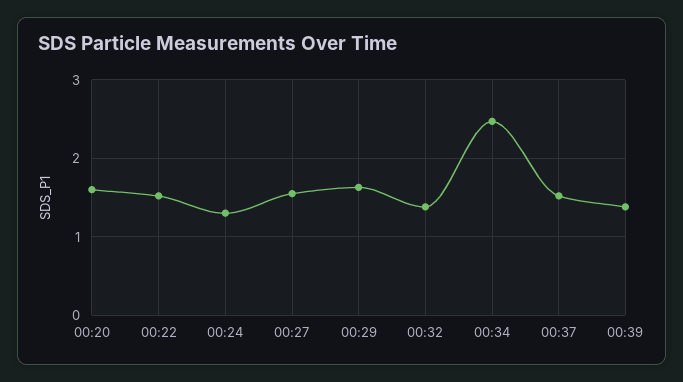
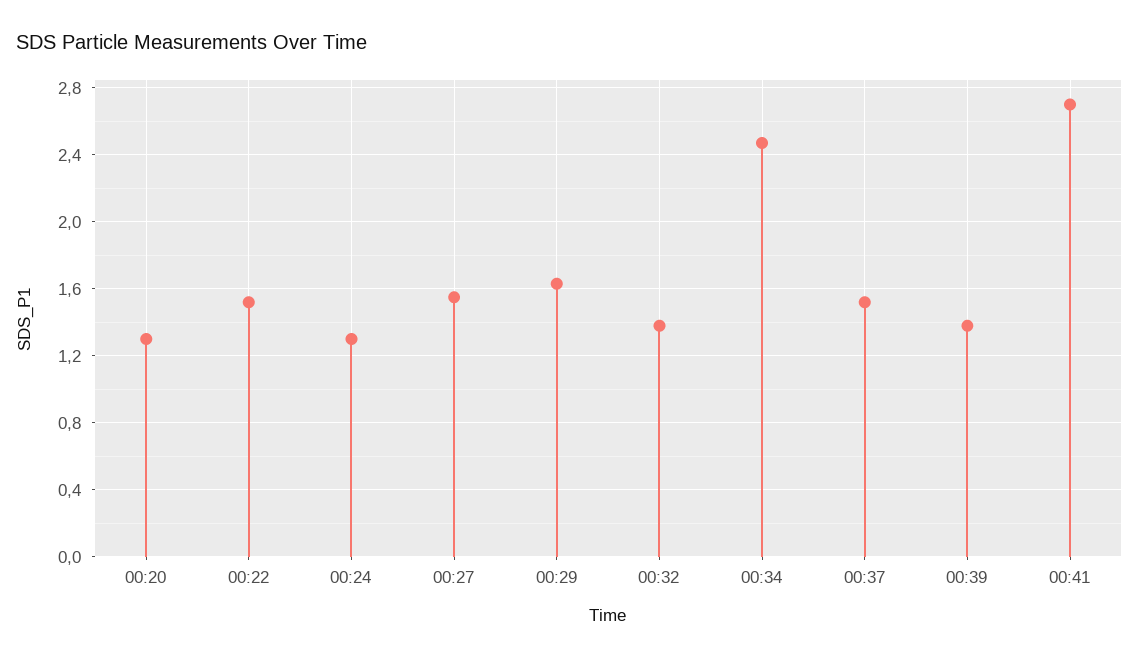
00:20: 1.6 -> 1.3
00:41: none -> 2.7

